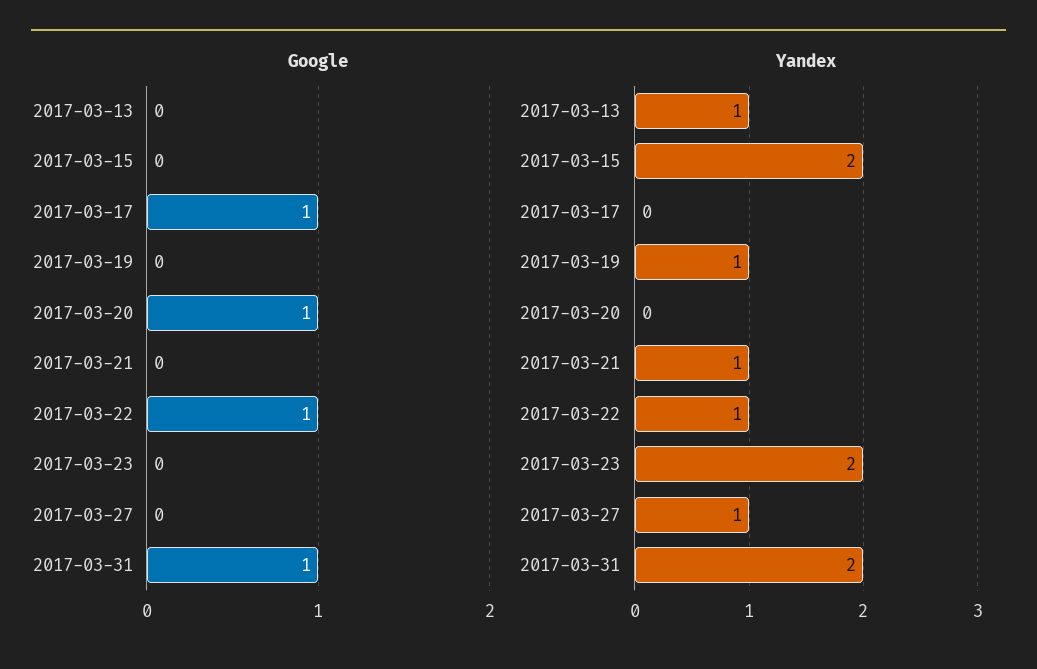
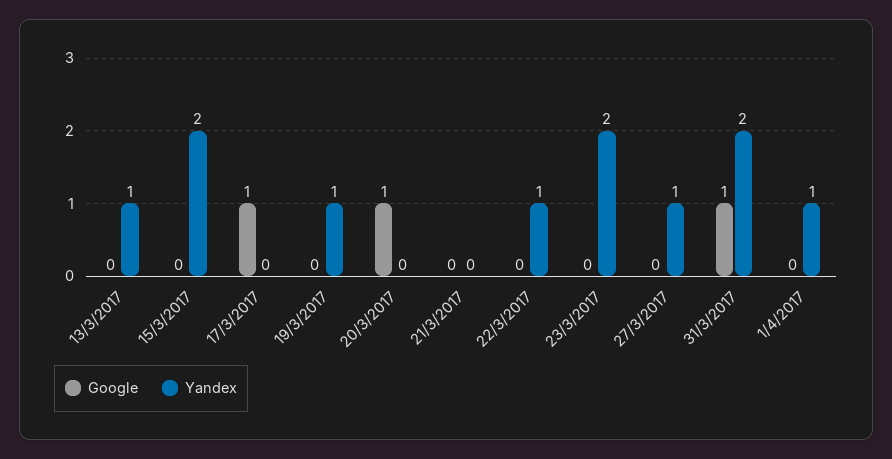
Google, 2017-03-22: 1 -> 0
Yandex, 2017-03-21: 1 -> 0
Google, 1/4/2017: none -> 0
Yandex, 1/4/2017: none -> 1

